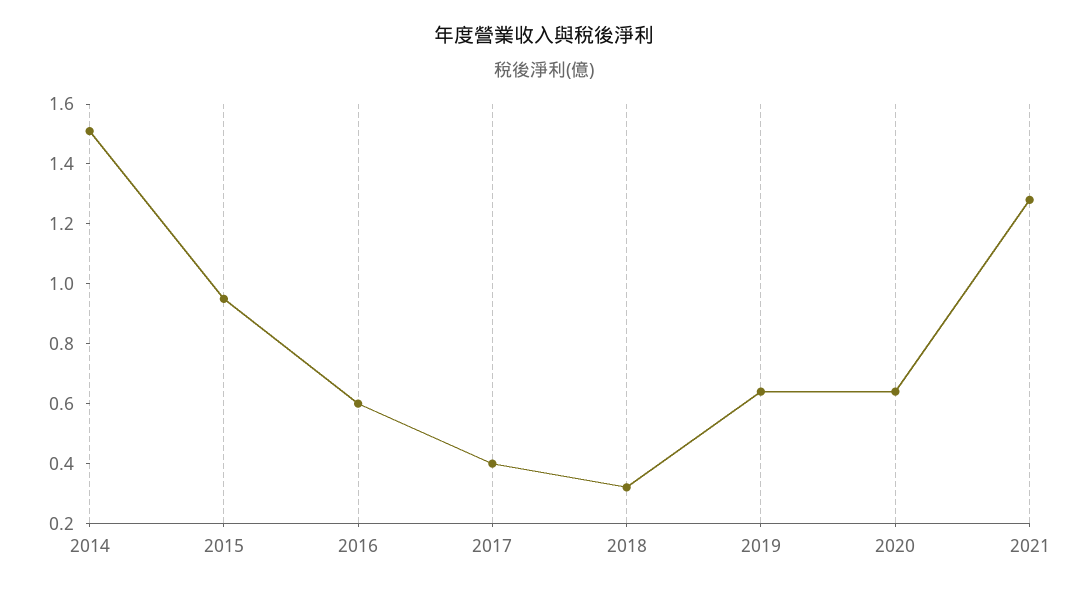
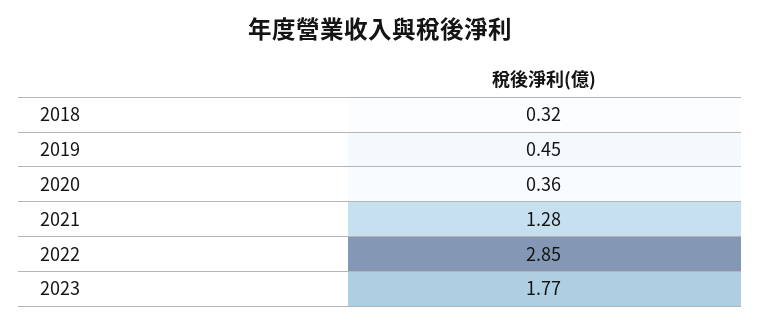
2014: 1.5 -> none
2015: 0.95 -> none
2016: 0.6 -> none
2017: 0.4 -> none
2019: 0.65 -> 0.45
2020: 0.65 -> 0.36
2022: none -> 2.85
2023: none -> 1.77

